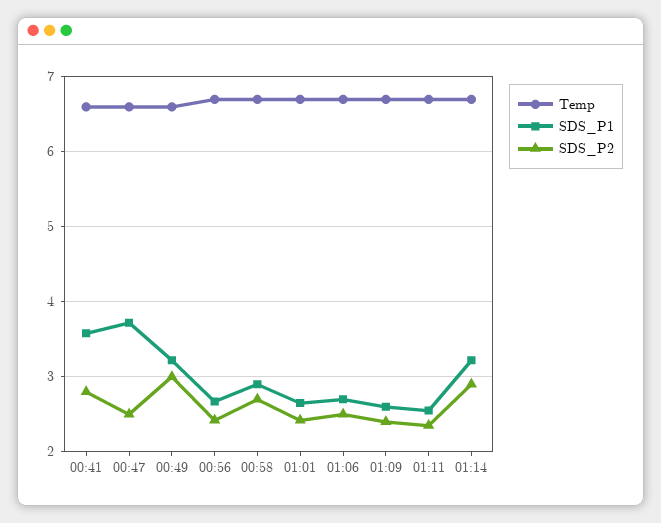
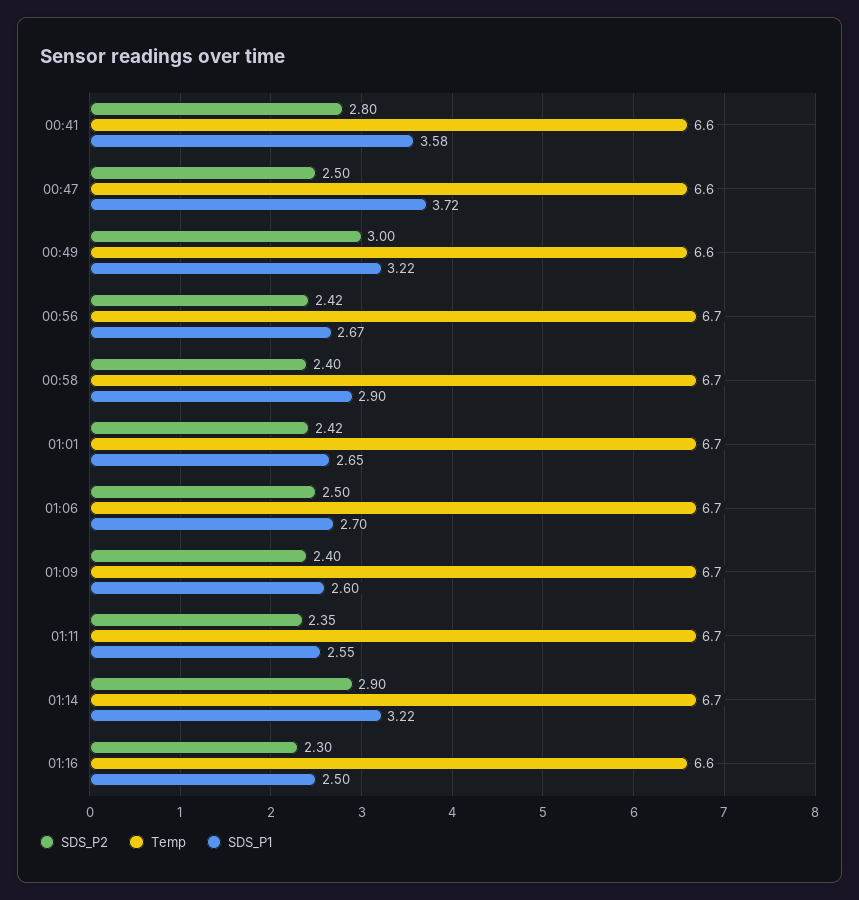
SDS_P2, 00:58: 2.7 -> 2.4
SDS_P2, 01:16: none -> 2.3
Temp, 01:16: none -> 6.6
SDS_P1, 01:16: none -> 2.5

